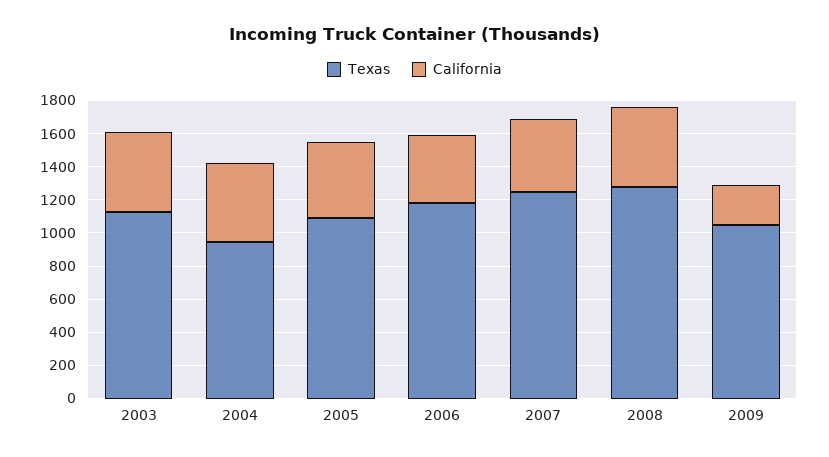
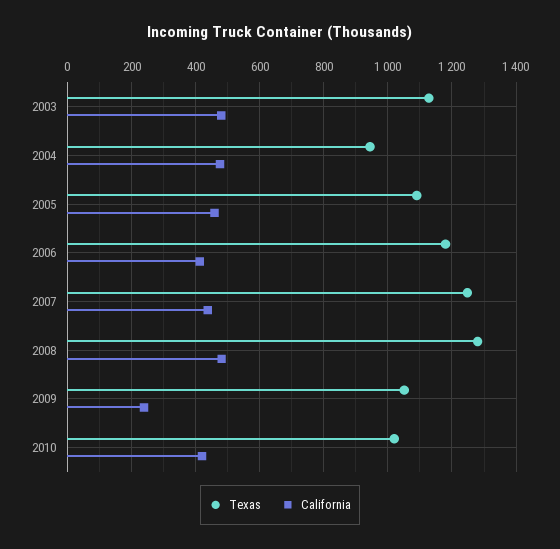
Texas, 2010: none -> 1020
California, 2010: none -> 420

